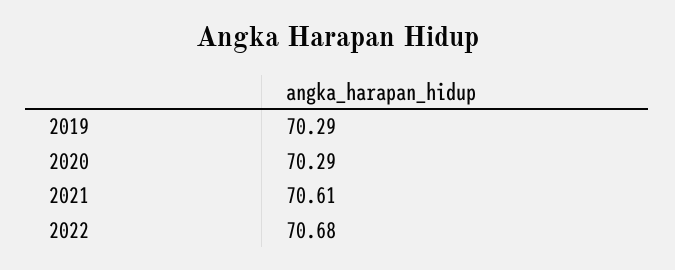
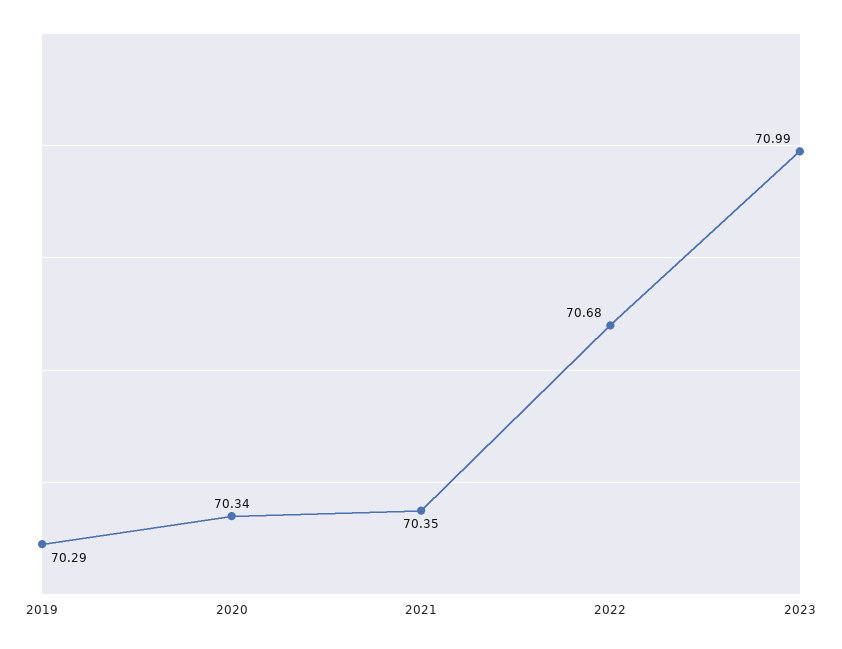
2020: 70.29 -> 70.34
2021: 70.61 -> 70.35
2023: none -> 70.99

